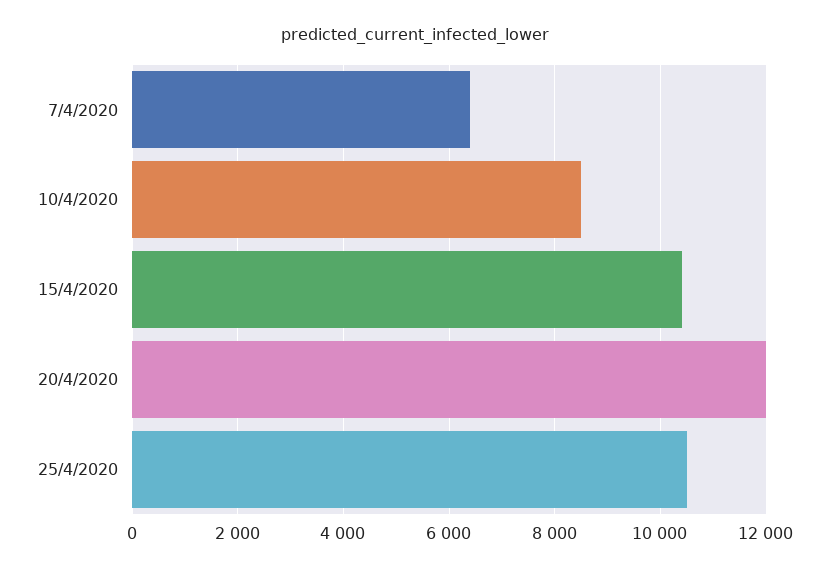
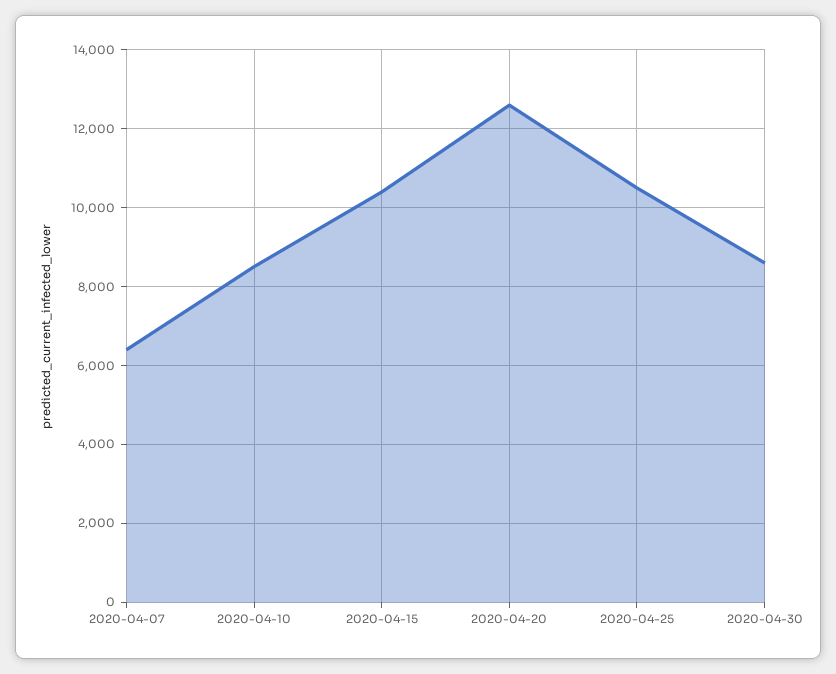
20/4/2020: 12000 -> 12600
2020-04-30: none -> 8600

